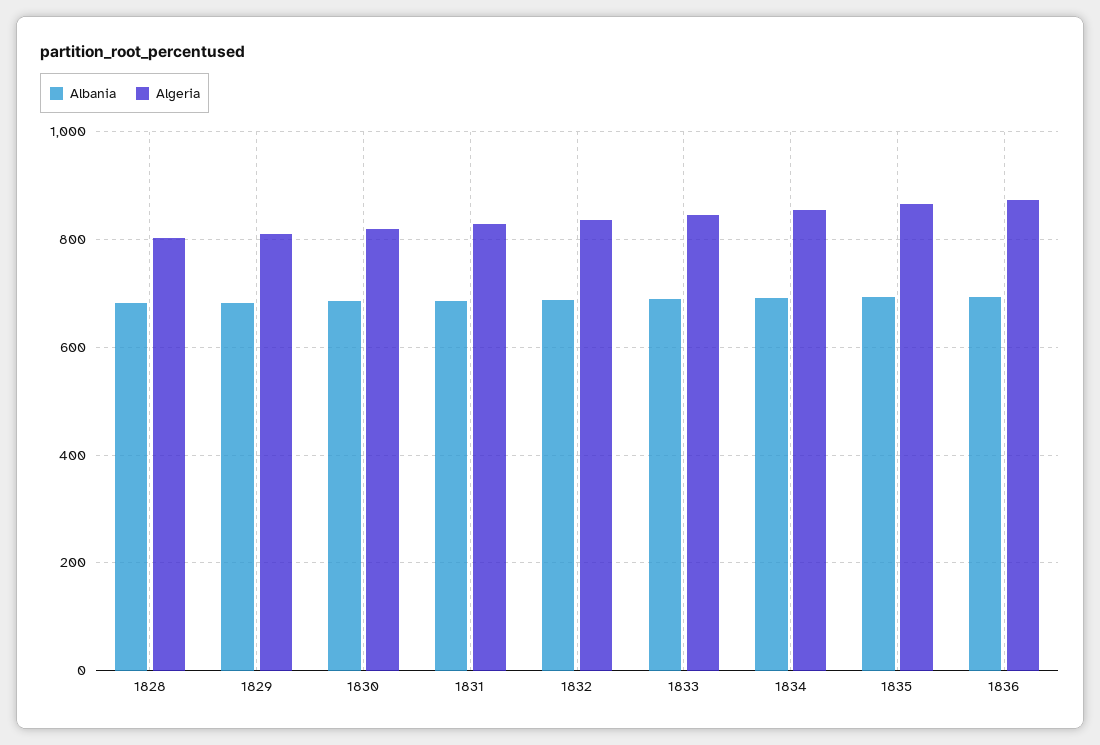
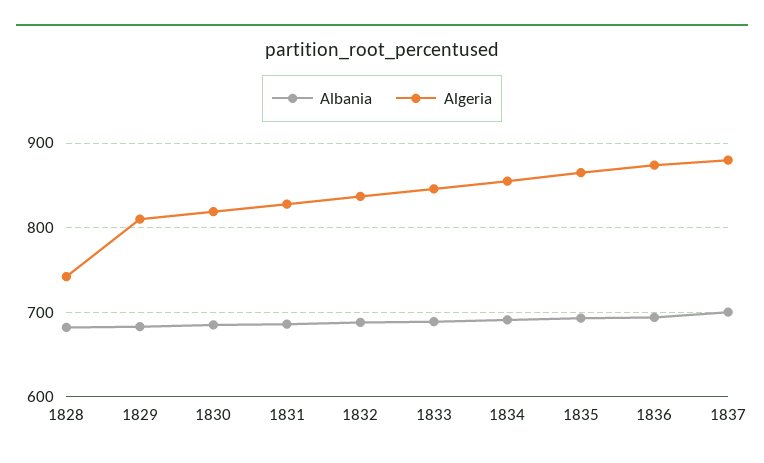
Algeria, 1828: 800 -> 740
Albania, 1837: none -> 700
Algeria, 1837: none -> 880

